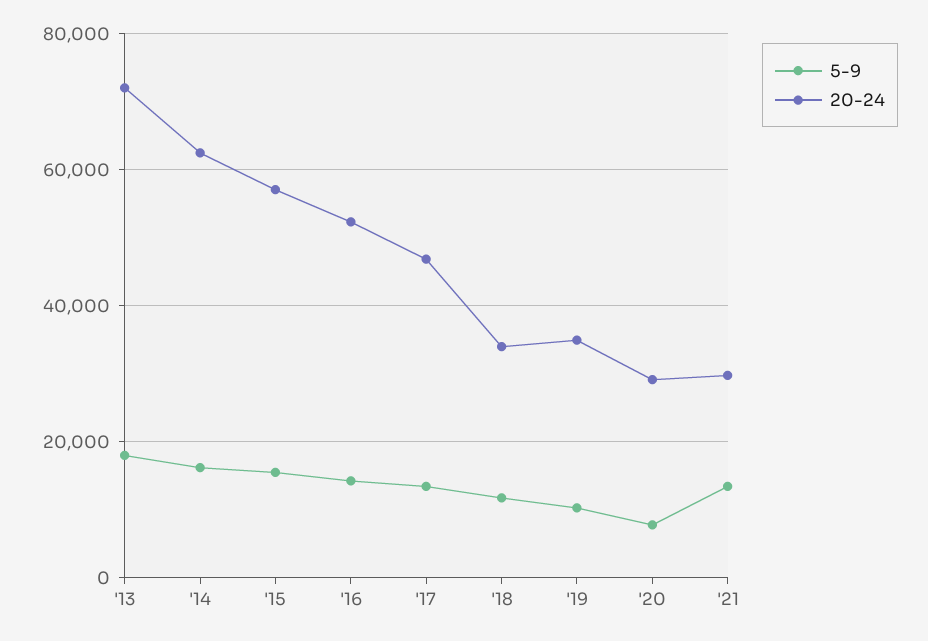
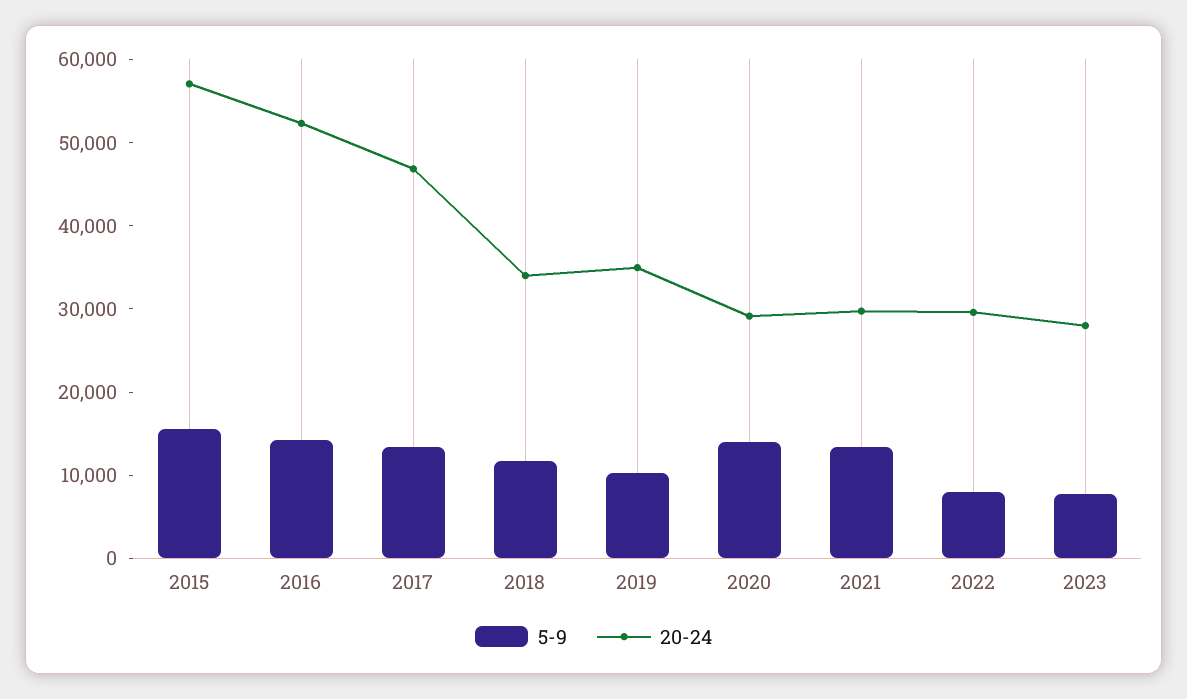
5-9, '13: 18000 -> none
20-24, '13: 72000 -> none
5-9, '14: 16000 -> none
20-24, '14: 62000 -> none
5-9, '20: 8000 -> 14000
5-9, 2022: none -> 8000
20-24, 2022: none -> 30000
5-9, 2023: none -> 8000
20-24, 2023: none -> 28000

